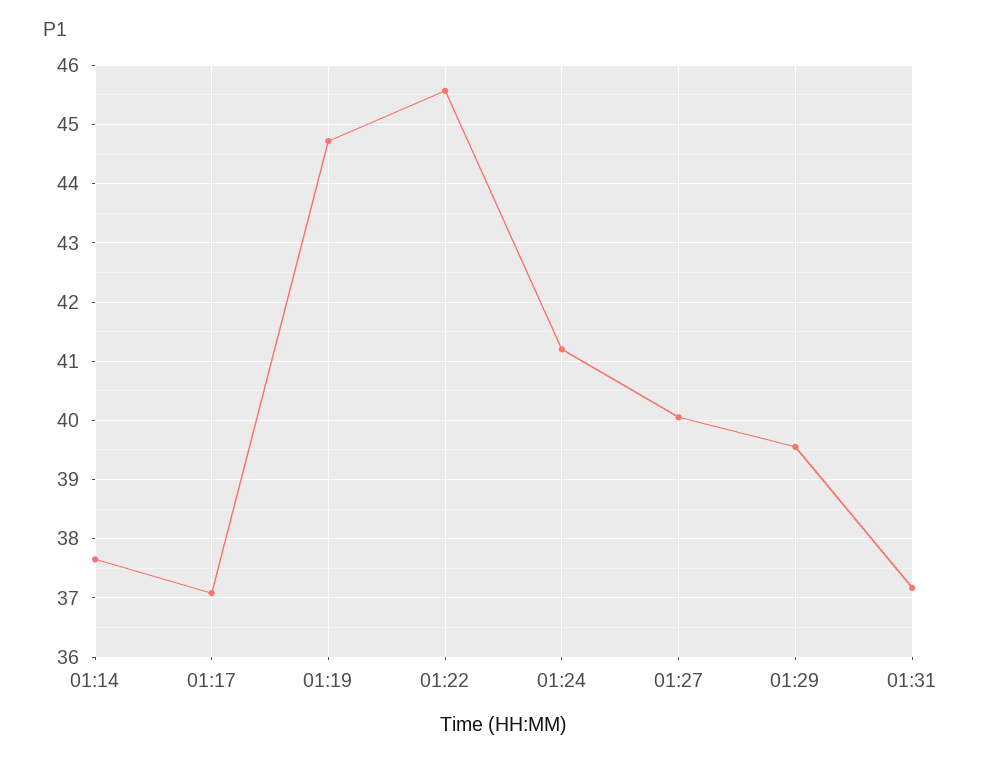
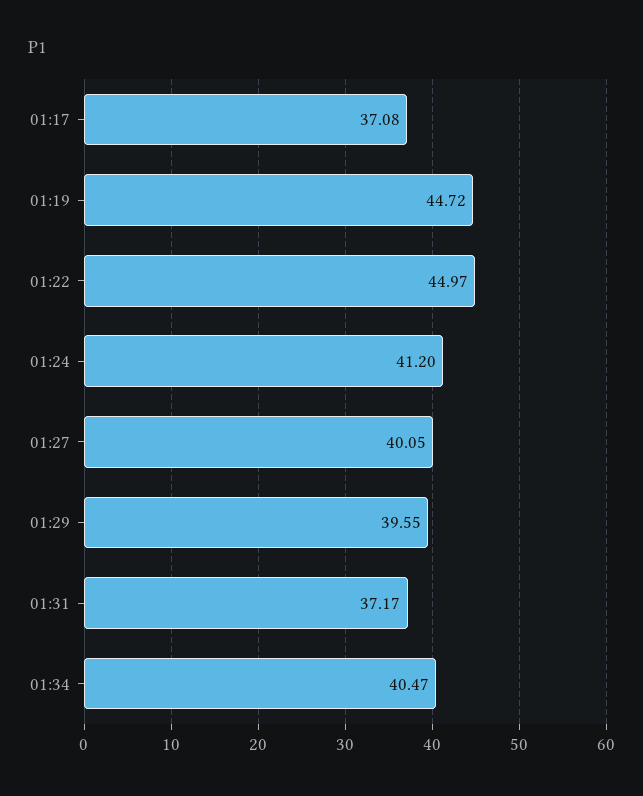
01:14: 37.6 -> none
01:22: 45.6 -> 44.97
01:34: none -> 40.47

